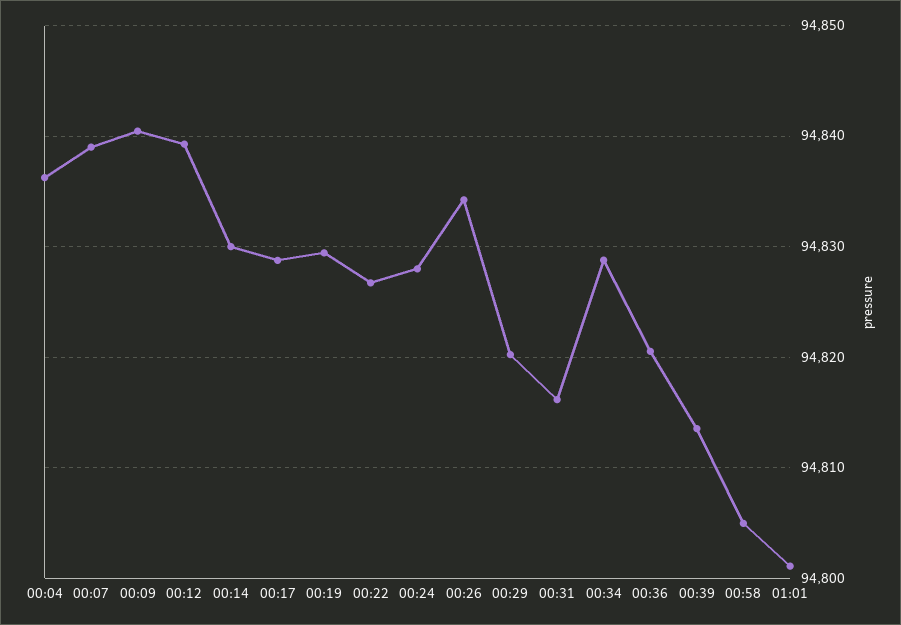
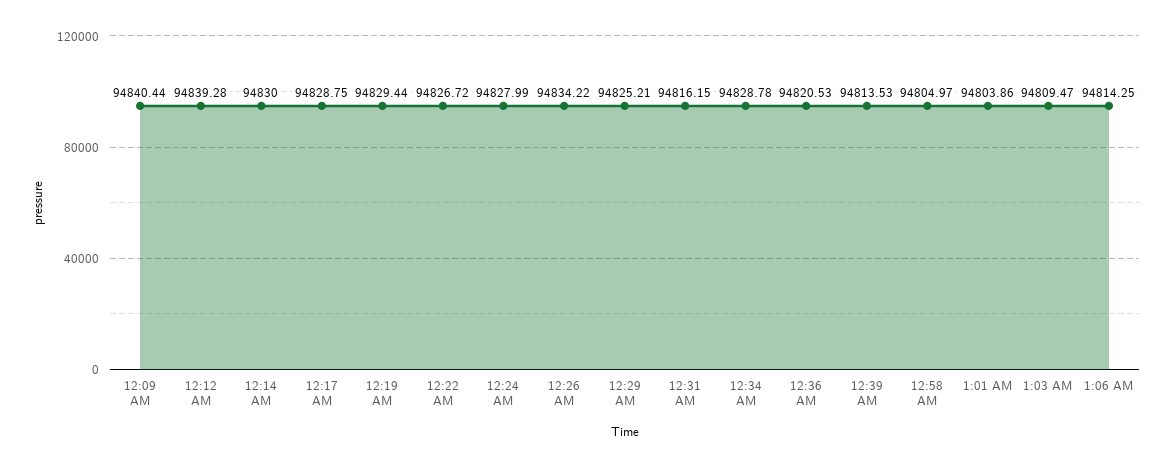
00:04: 94836 -> none
00:07: 94839 -> none
00:29: 94820 -> 94825.21
01:01: 94801 -> 94803.86
1:03 AM: none -> 94809.47
1:06 AM: none -> 94814.25

